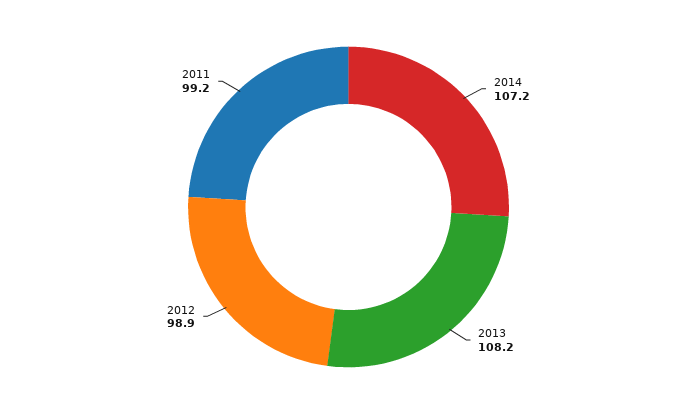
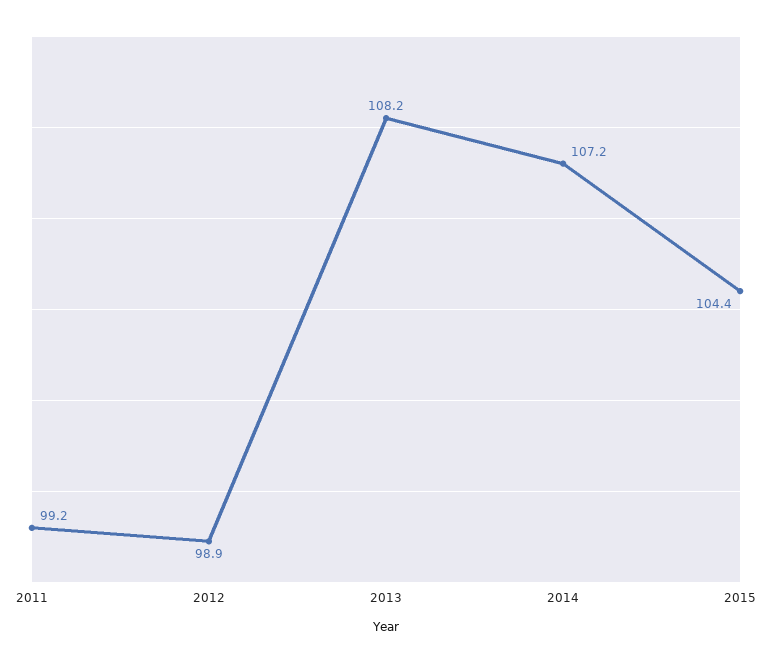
2015: none -> 104.4

